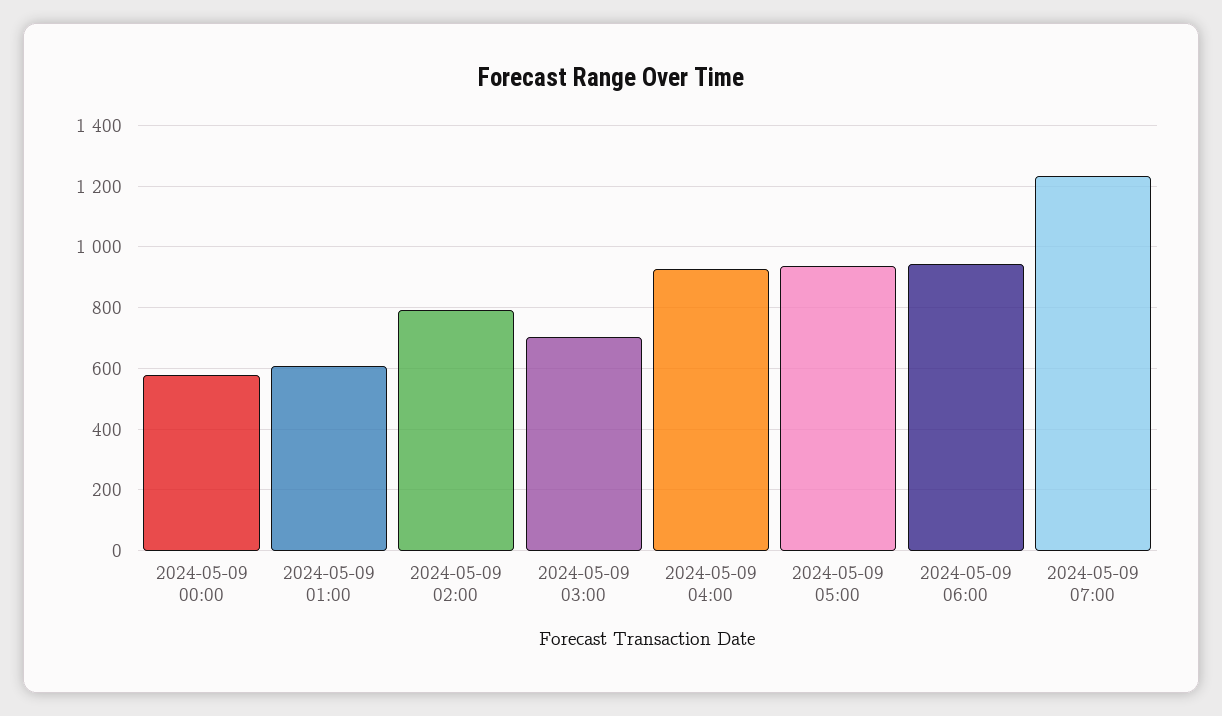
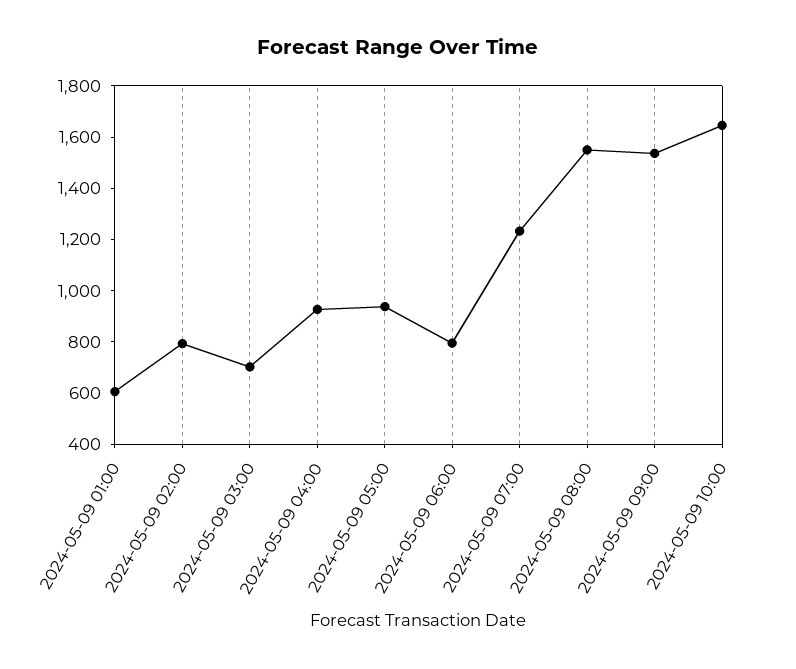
2024-05-09 00:00: 580 -> none
2024-05-09 06:00: 940 -> 800
2024-05-09 08:00: none -> 1550
2024-05-09 09:00: none -> 1550
2024-05-09 10:00: none -> 1650

